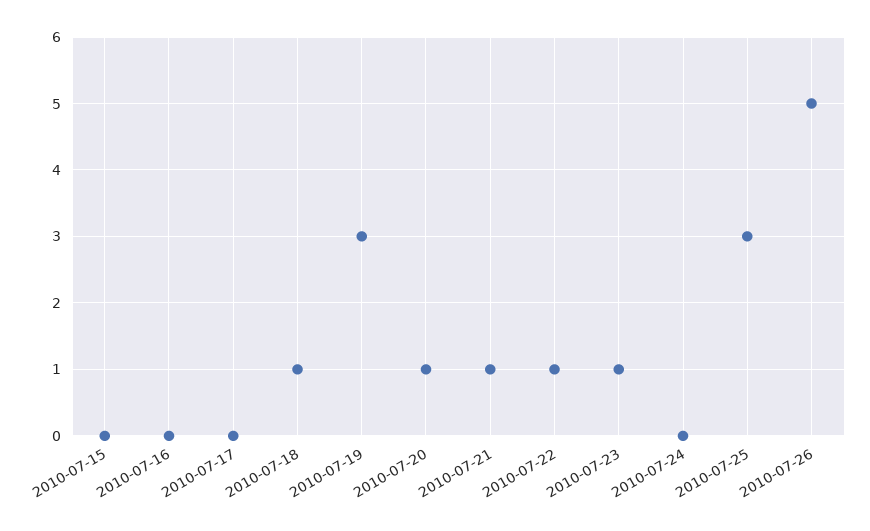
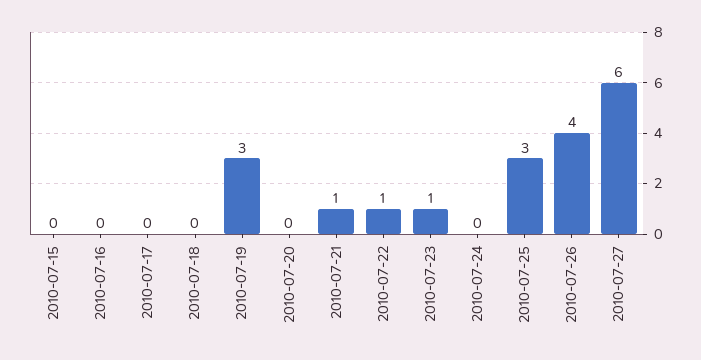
2010-07-18: 1 -> 0
2010-07-20: 1 -> 0
2010-07-26: 5 -> 4
2010-07-27: none -> 6

